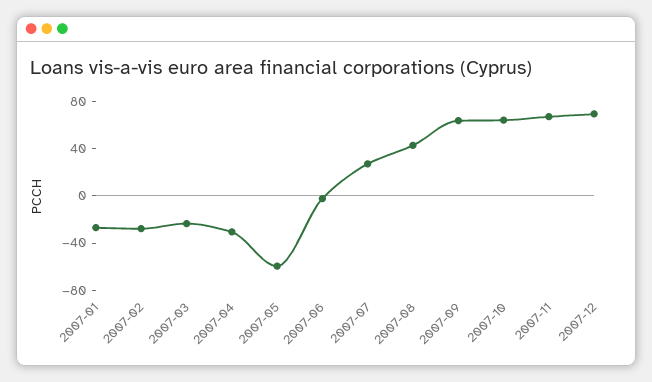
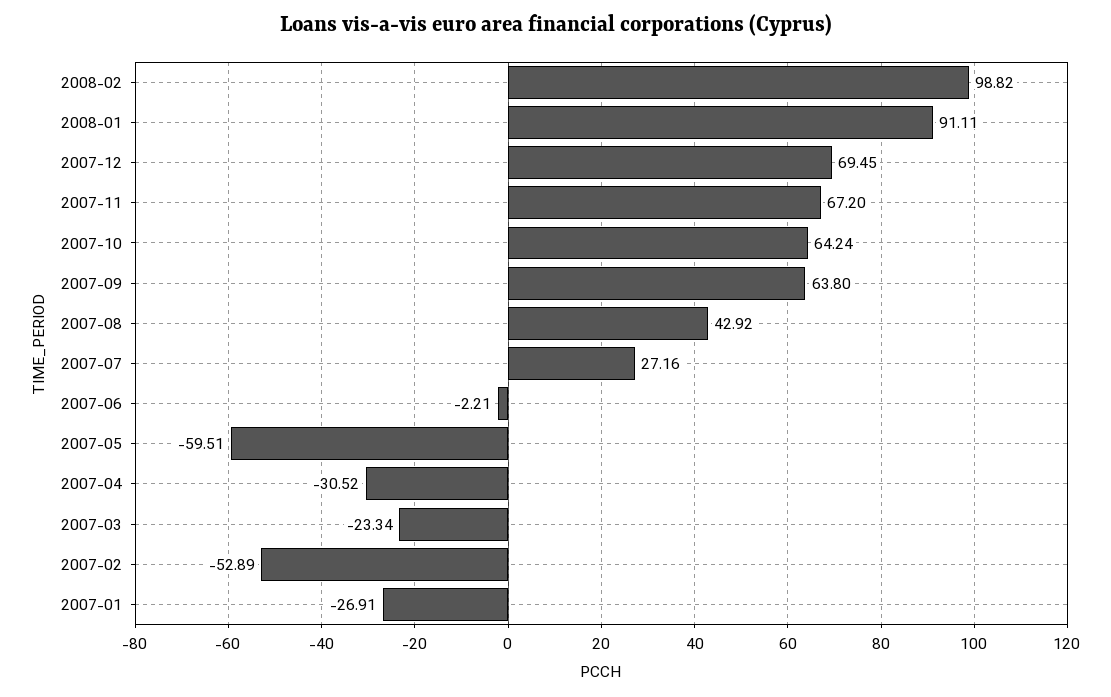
2007-02: -30 -> -52.89
2008-02: none -> 98.82
2008-01: none -> 91.11

